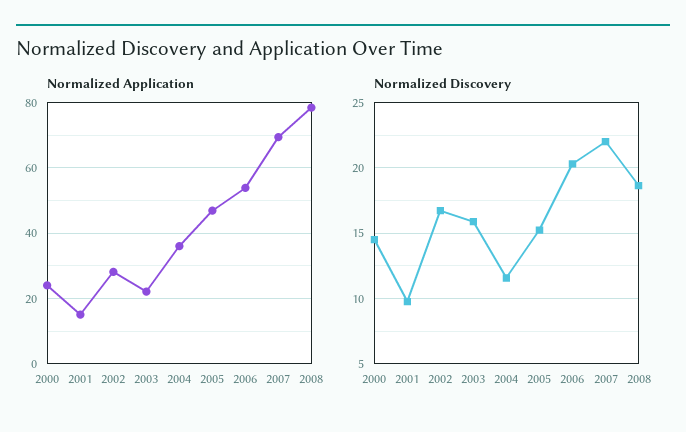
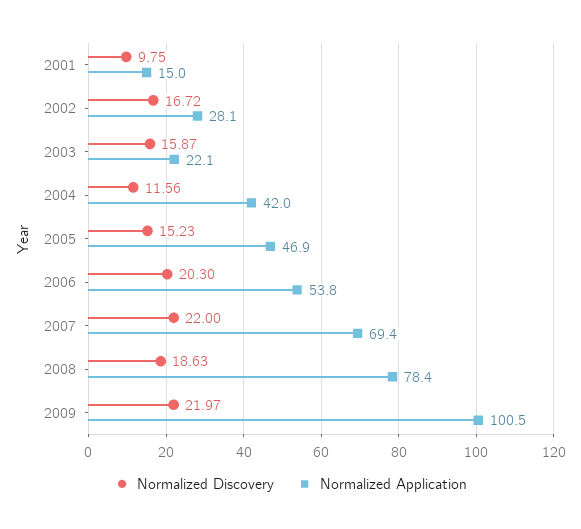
Normalized Application, 2000: 24 -> none
Normalized Application, 2004: 36 -> 42
Normalized Discovery, 2000: 14.5 -> none
Normalized Discovery, 2009: none -> 21.97
Normalized Application, 2009: none -> 100.5

